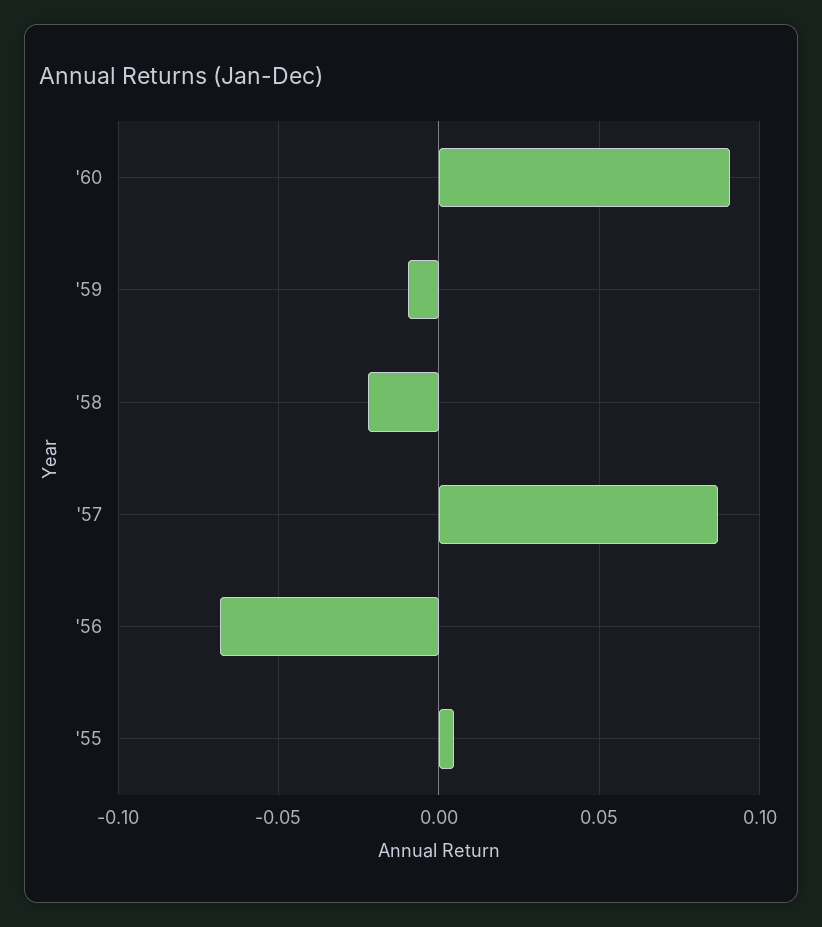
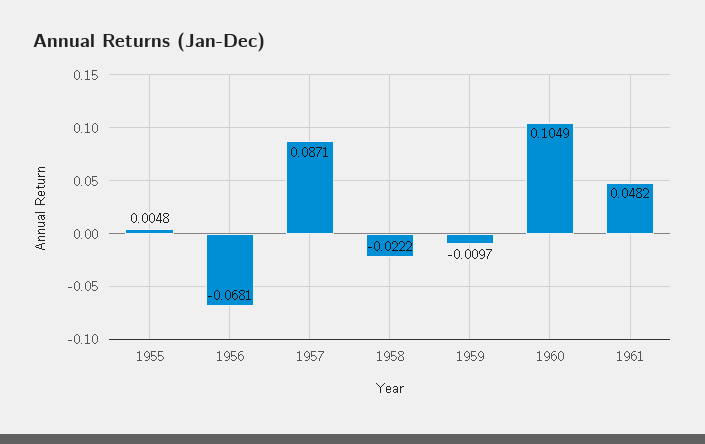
'60: 0.09 -> 0.1049
1961: none -> 0.0482

